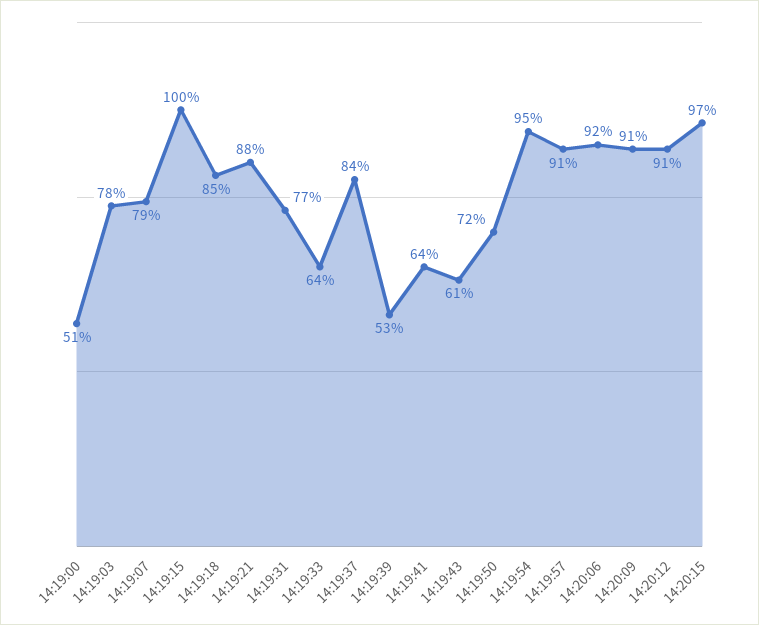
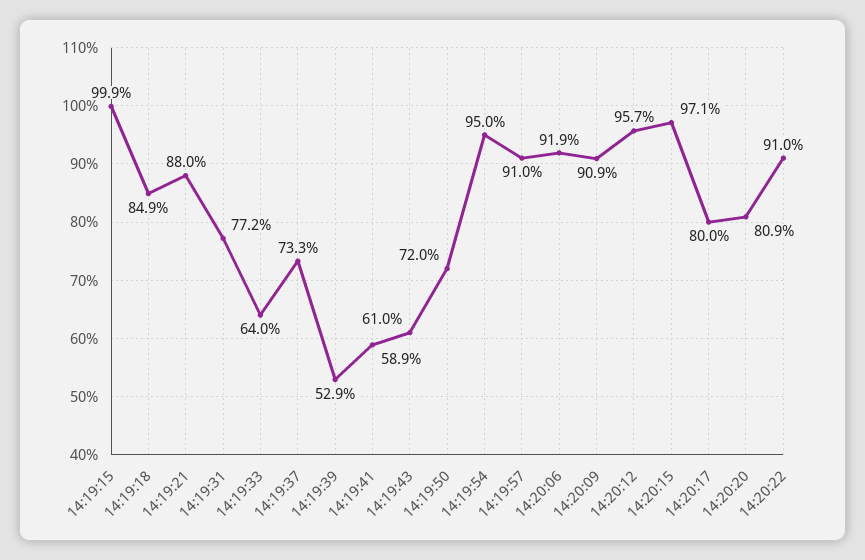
14:19:00: 51 -> none
14:19:03: 78 -> none
14:19:07: 79 -> none
14:19:37: 84 -> 73.3
14:19:41: 64 -> 58.9
14:20:12: 91 -> 95.7
14:20:17: none -> 80
14:20:20: none -> 80.9
14:20:22: none -> 91

